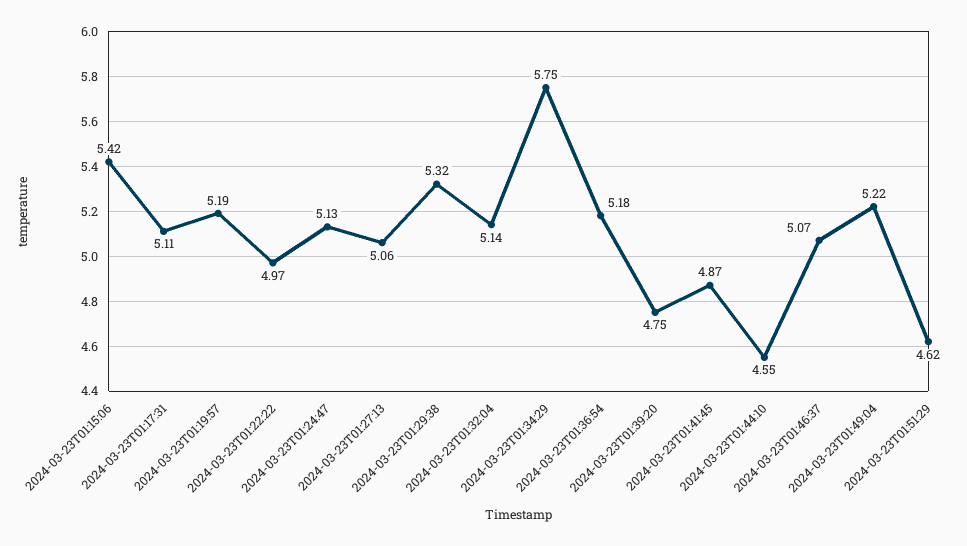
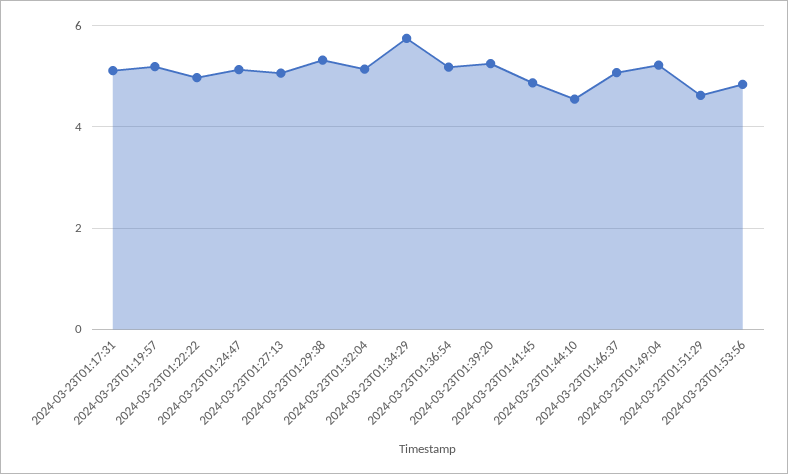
2024-03-23T01:15:06: 5.42 -> none
2024-03-23T01:39:20: 4.75 -> 5.2
2024-03-23T01:53:56: none -> 4.8

